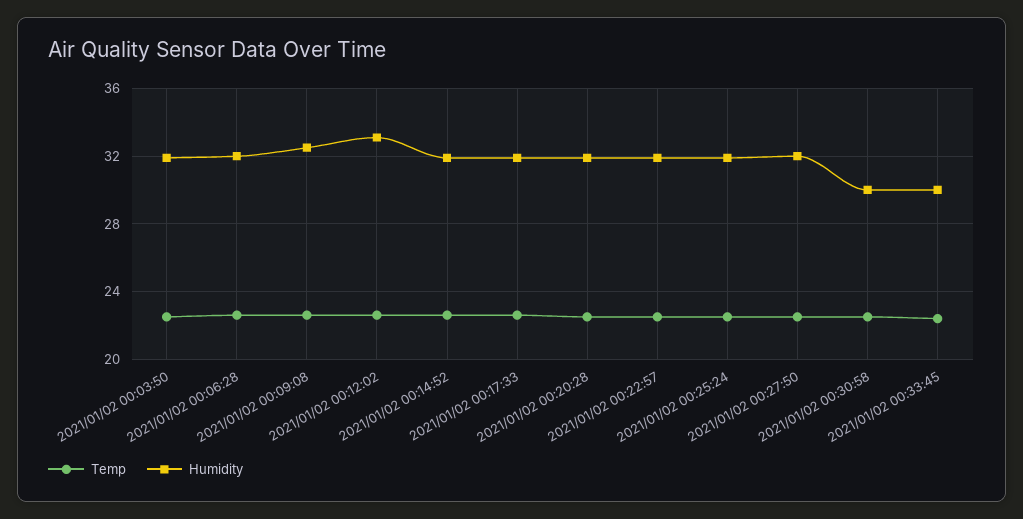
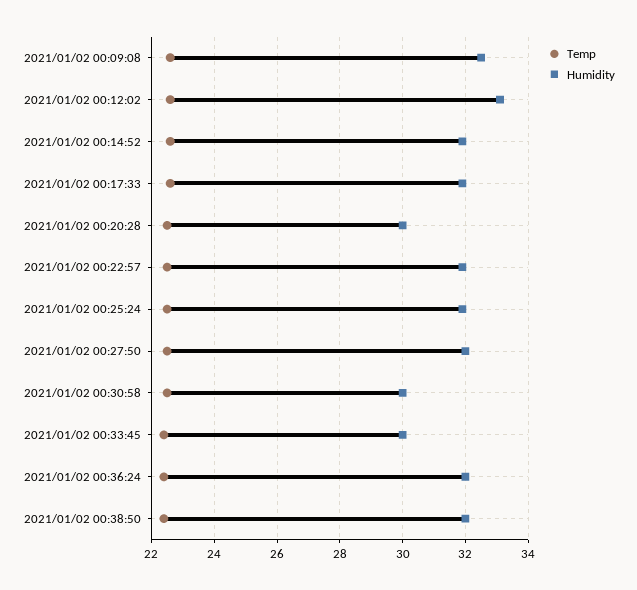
Temp, 2021/01/02 00:03:50: 22.5 -> none
Humidity, 2021/01/02 00:03:50: 32 -> none
Temp, 2021/01/02 00:06:28: 22.5 -> none
Humidity, 2021/01/02 00:06:28: 32 -> none
Humidity, 2021/01/02 00:20:28: 32 -> 30
Temp, 2021/01/02 00:36:24: none -> 22.5
Humidity, 2021/01/02 00:36:24: none -> 32
Temp, 2021/01/02 00:38:50: none -> 22.5
Humidity, 2021/01/02 00:38:50: none -> 32

